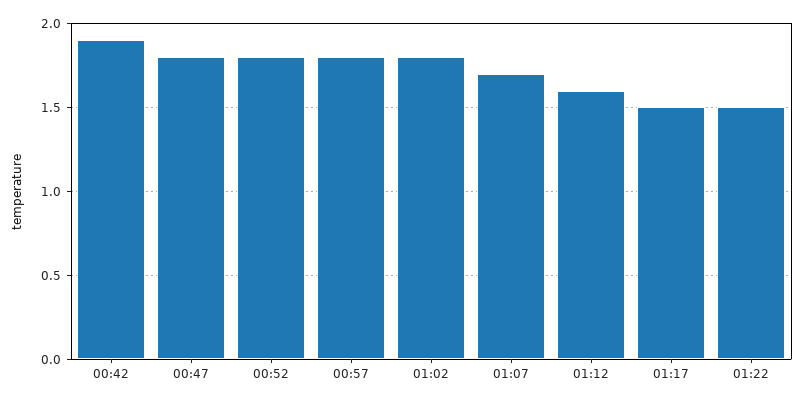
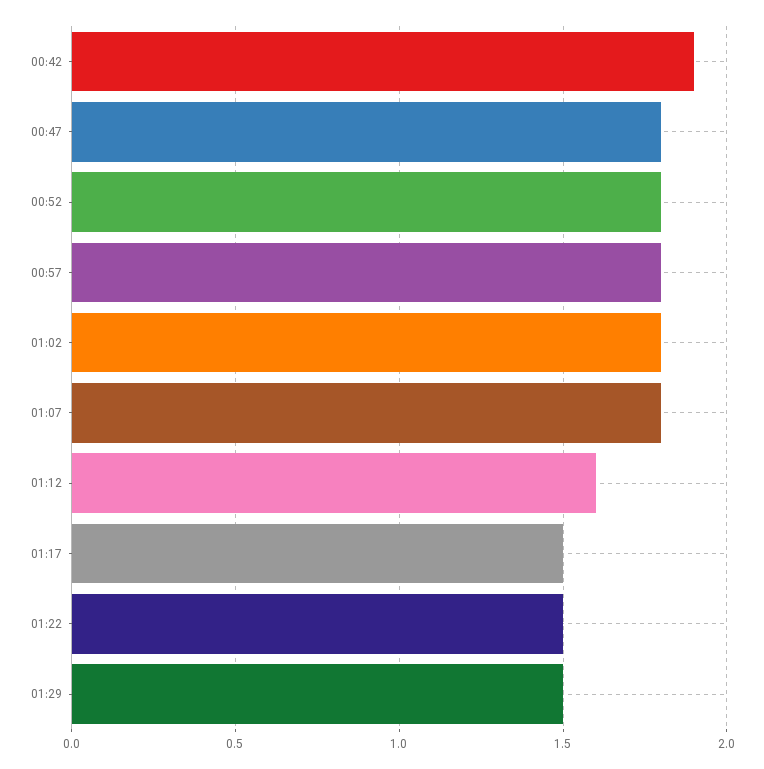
01:07: 1.7 -> 1.8
01:29: none -> 1.5

